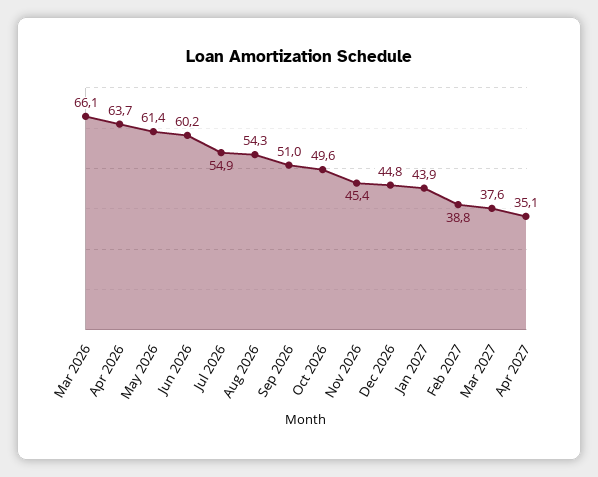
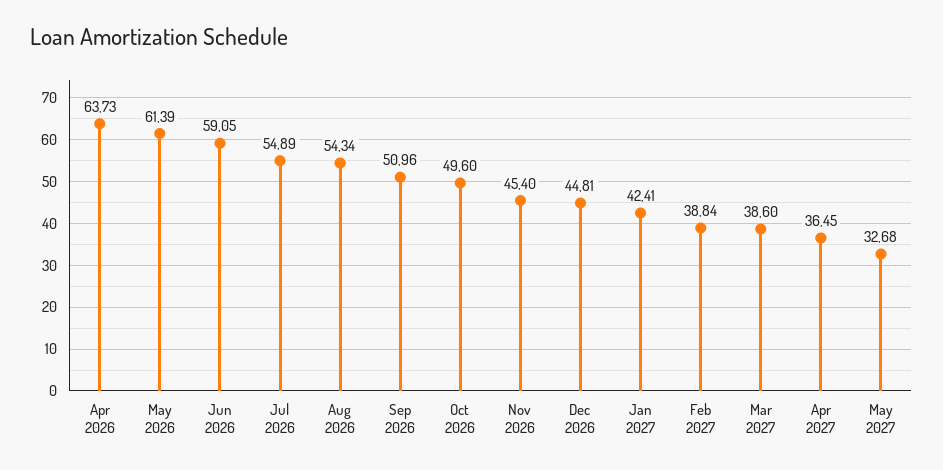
Mar 2026: 66.1 -> none
Jun 2026: 60.2 -> 59.05
Jan 2027: 43.9 -> 42.41
Mar 2027: 37.6 -> 38.6
Apr 2027: 35.1 -> 36.45
May 2027: none -> 32.68

